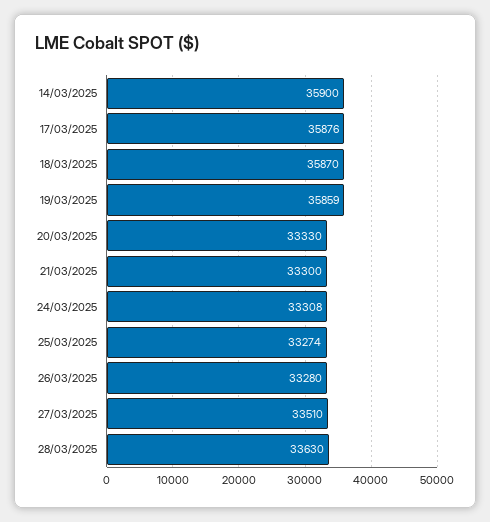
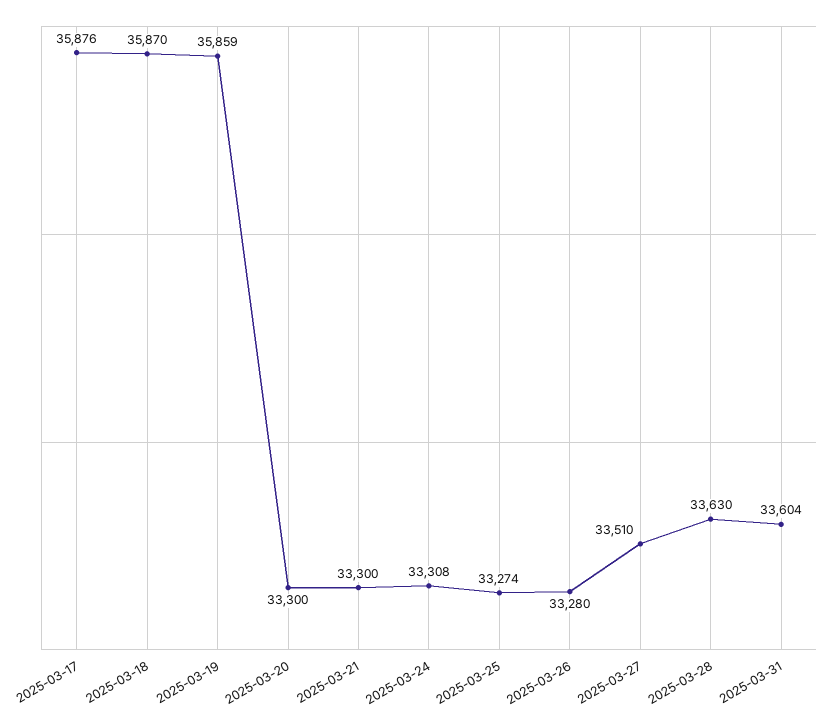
14/03/2025: 35900 -> none
20/03/2025: 33330 -> 33300
2025-03-31: none -> 33604

